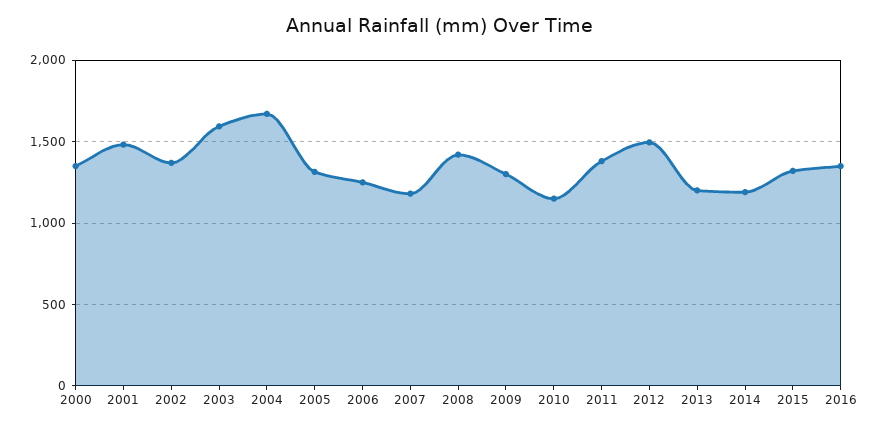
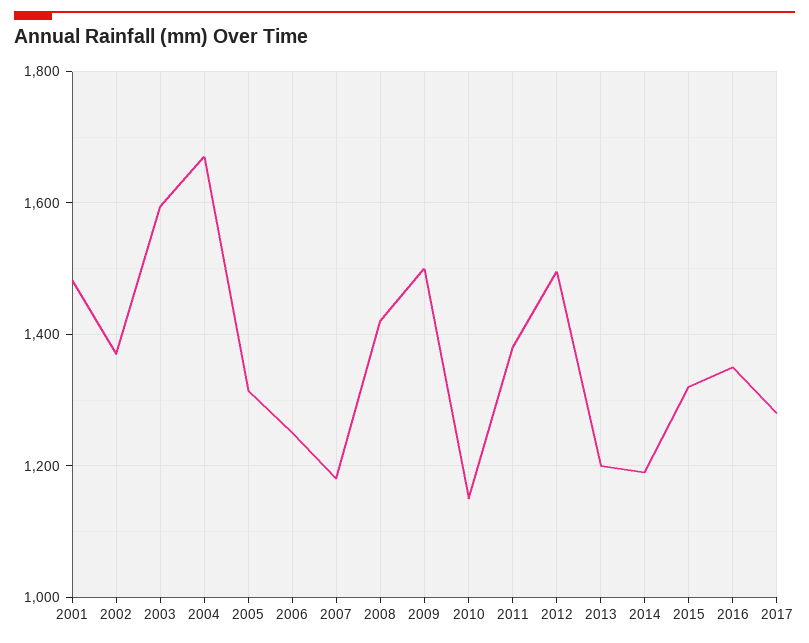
2000: 1350 -> none
2009: 1300 -> 1500
2017: none -> 1280

